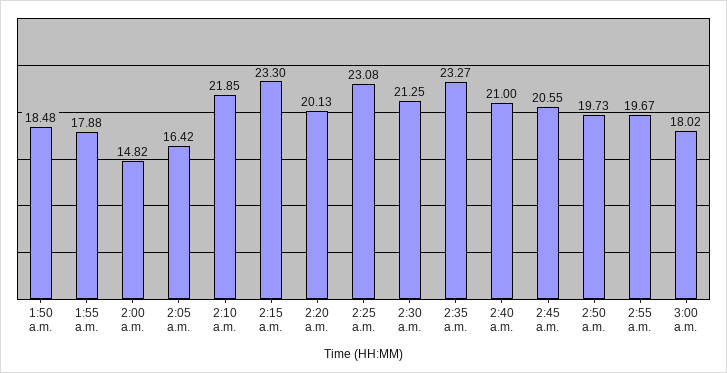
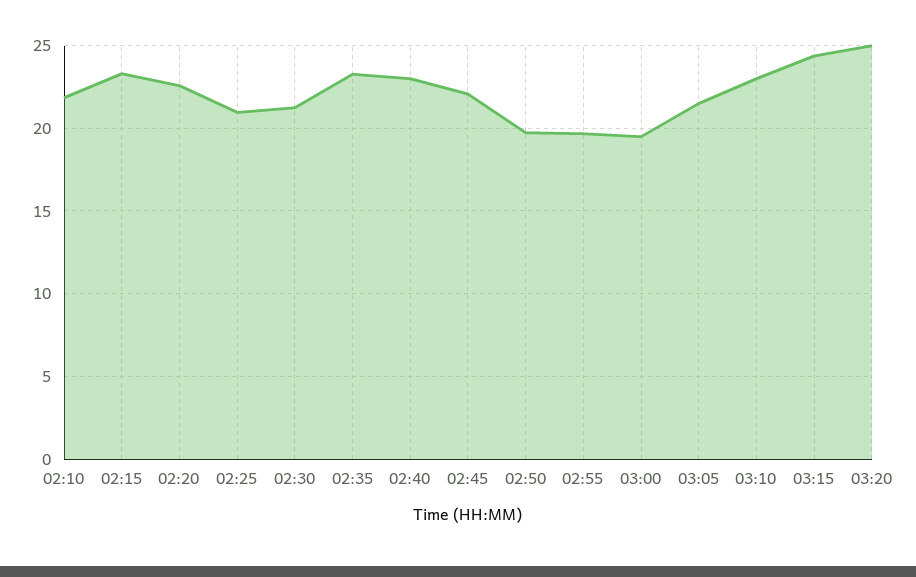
1:50 a.m.: 18.48 -> none
1:55 a.m.: 17.88 -> none
2:00 a.m.: 14.82 -> none
2:05 a.m.: 16.42 -> none
2:20 a.m.: 20.13 -> 22.5
2:25 a.m.: 23.08 -> 21
2:40 a.m.: 21 -> 23
2:45 a.m.: 20.55 -> 22
3:00 a.m.: 18.02 -> 19.5
03:05: none -> 21.5
03:10: none -> 23
03:15: none -> 24.5
03:20: none -> 25

